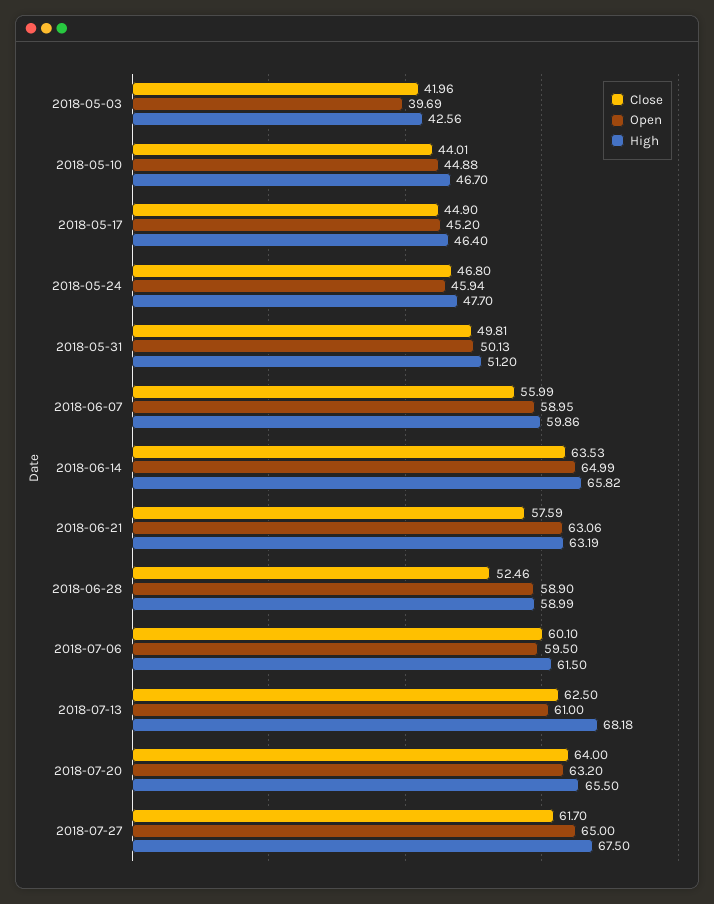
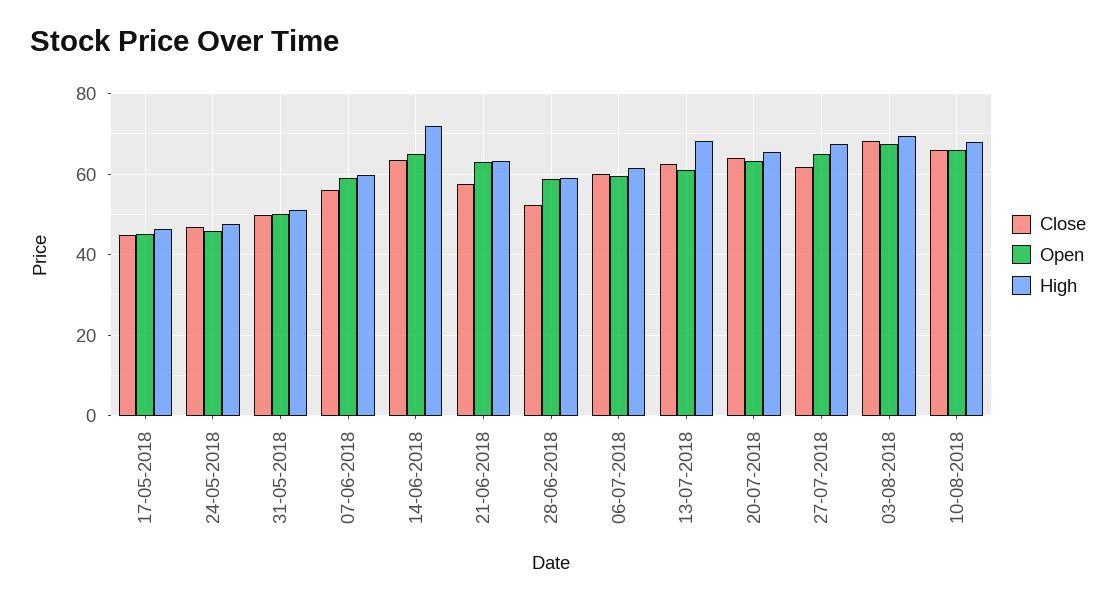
Close, 2018-05-03: 41.96 -> none
Open, 2018-05-03: 39.69 -> none
High, 2018-05-03: 42.56 -> none
Close, 2018-05-10: 44.01 -> none
Open, 2018-05-10: 44.88 -> none
High, 2018-05-10: 46.7 -> none
High, 2018-06-14: 65.82 -> 72
Close, 03-08-2018: none -> 68
Open, 03-08-2018: none -> 68
High, 03-08-2018: none -> 70
Close, 10-08-2018: none -> 66
Open, 10-08-2018: none -> 66
High, 10-08-2018: none -> 68

